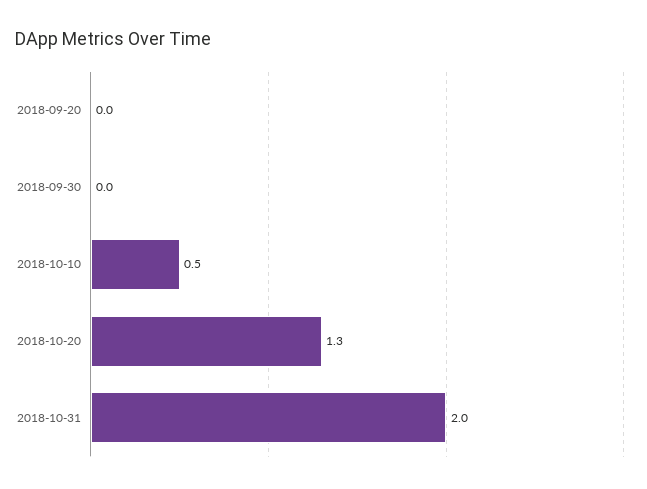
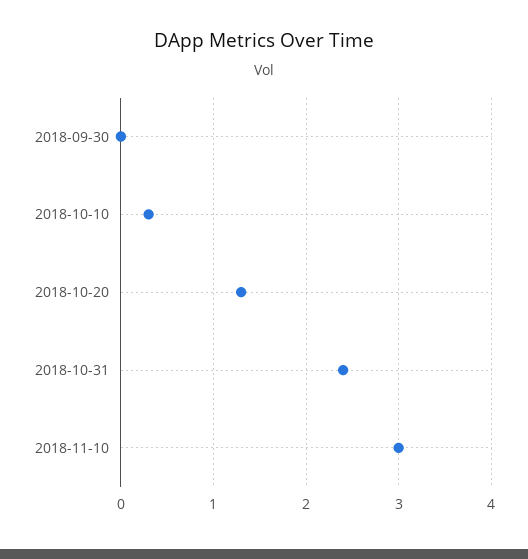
2018-09-20: 0 -> none
2018-10-10: 0.5 -> 0.3
2018-10-31: 2 -> 2.4
2018-11-10: none -> 3

